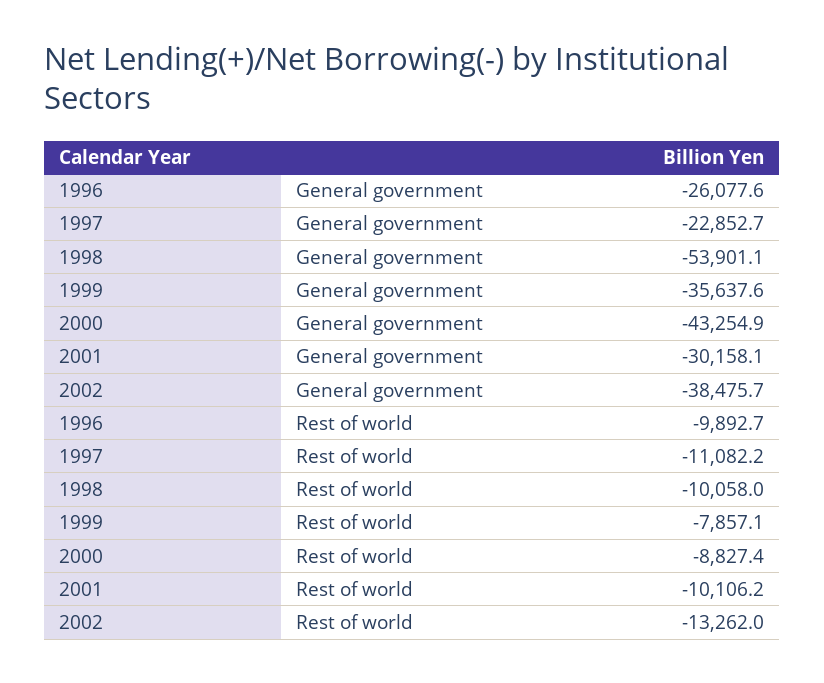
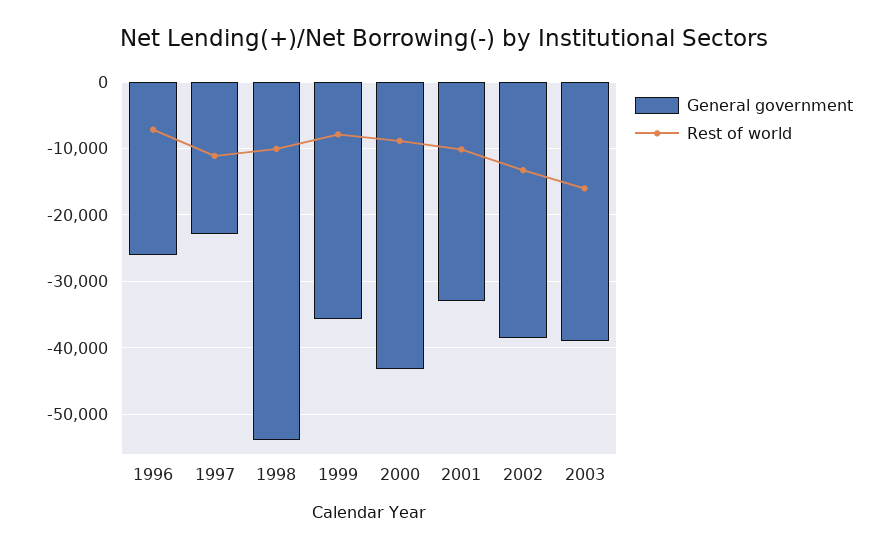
General government, 2001: -30158.1 -> -33000
Rest of world, 1996: -9892.7 -> -7000
General government, 2003: none -> -39000
Rest of world, 2003: none -> -16000

